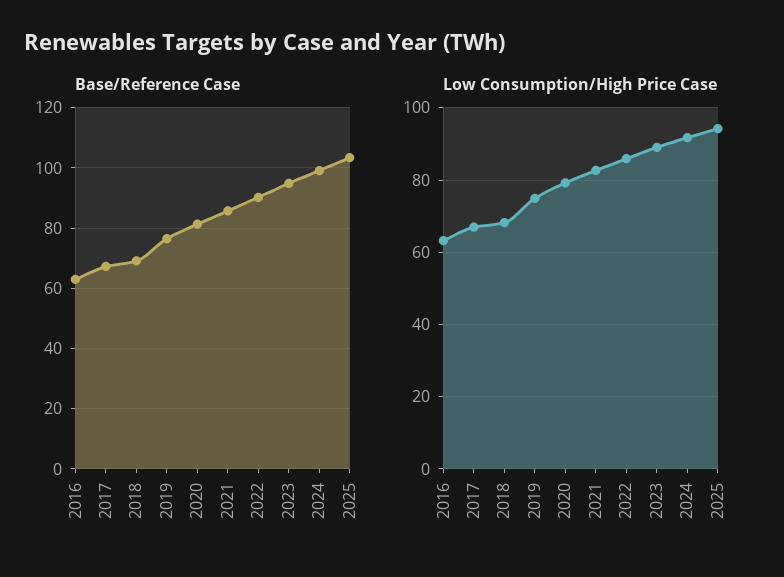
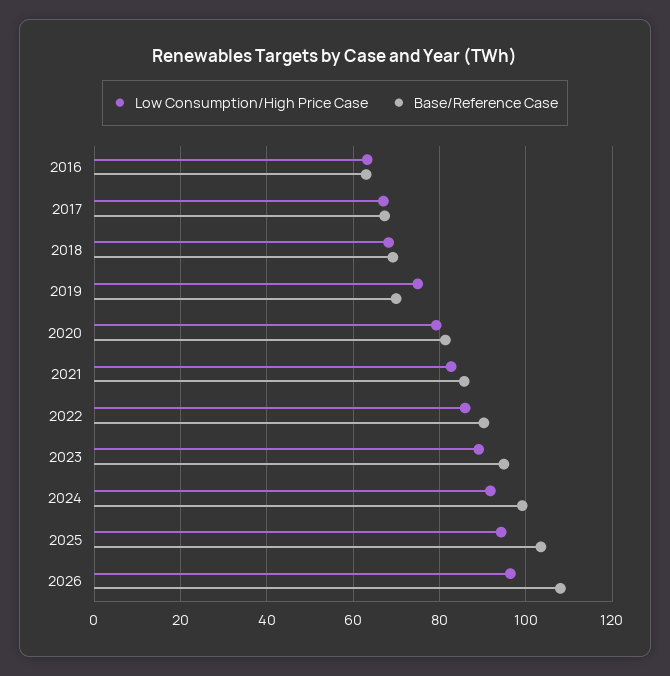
Base/Reference Case, 2019: 76 -> 70
Low Consumption/High Price Case, 2026: none -> 96
Base/Reference Case, 2026: none -> 108

